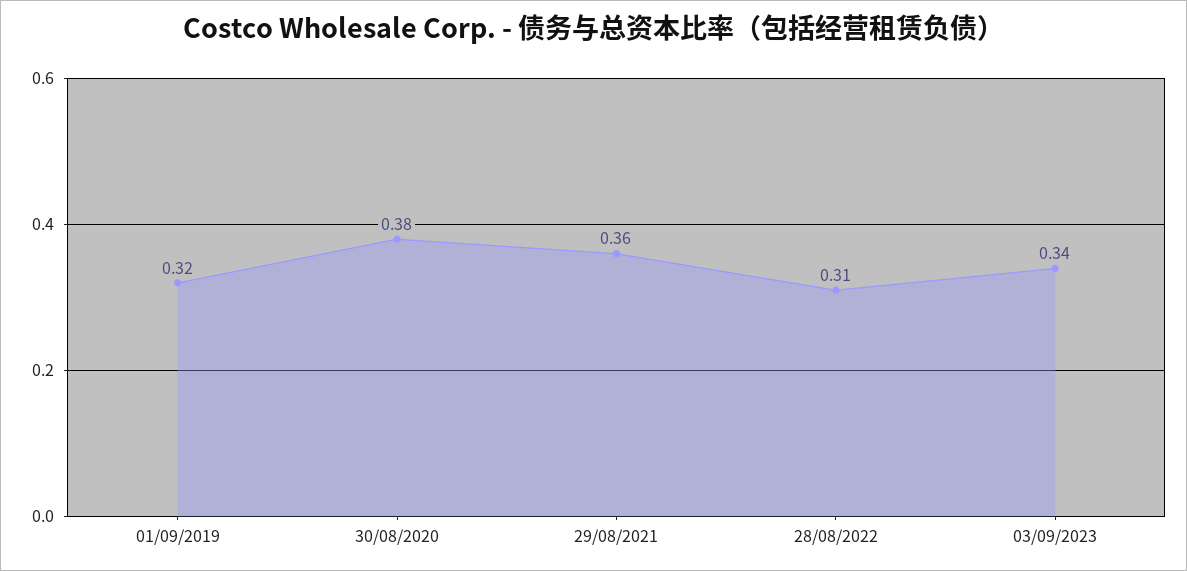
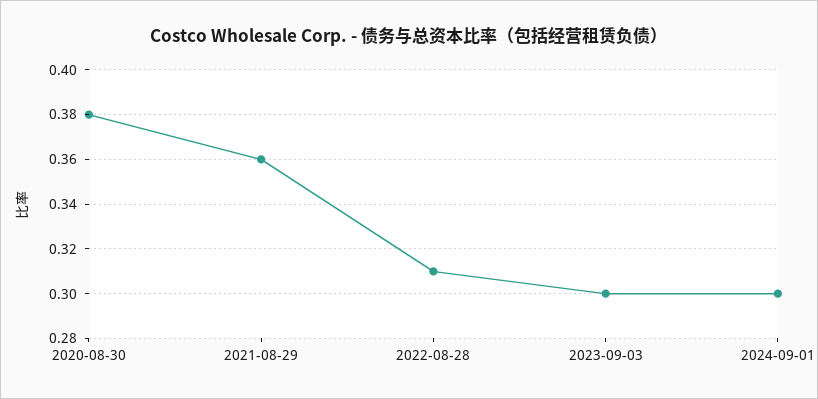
01/09/2019: 0.32 -> none
03/09/2023: 0.34 -> 0.3
2024-09-01: none -> 0.3

